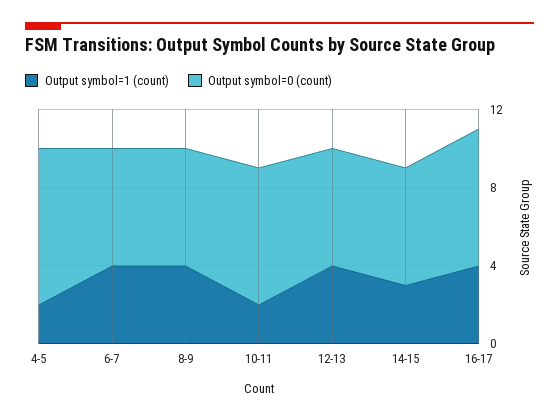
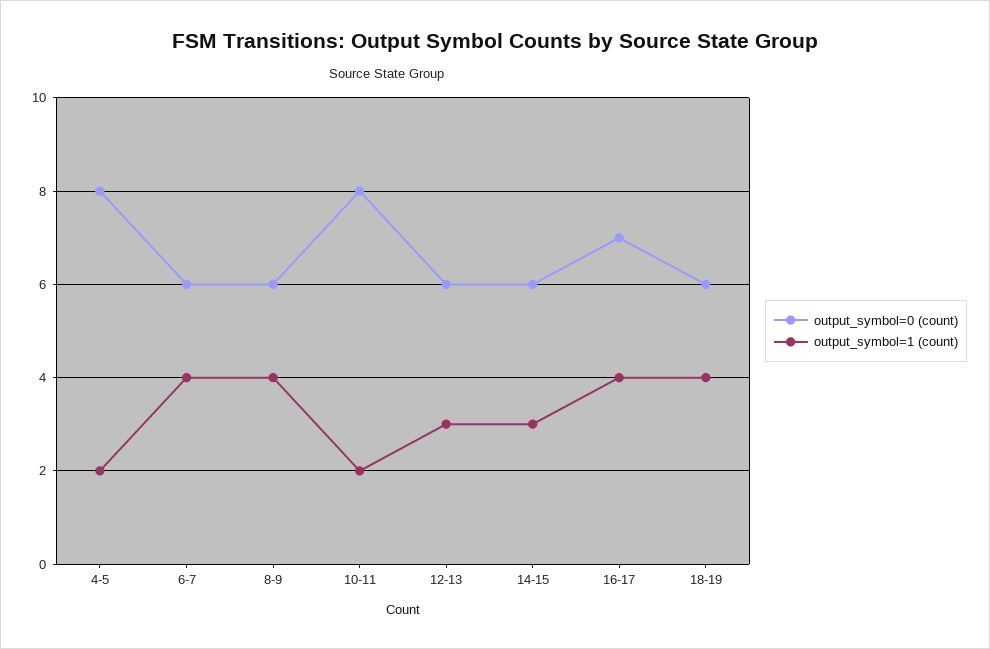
Output symbol=0 (count), 10-11: 7 -> 8
Output symbol=1 (count), 12-13: 4 -> 3
Output symbol=0 (count), 18-19: none -> 6
Output symbol=1 (count), 18-19: none -> 4

